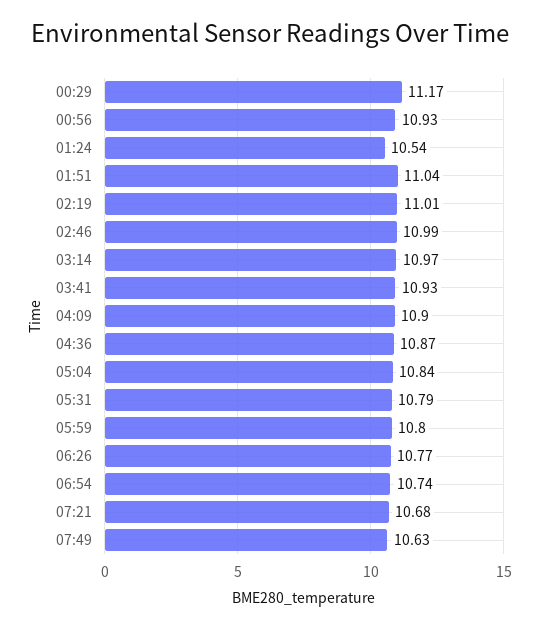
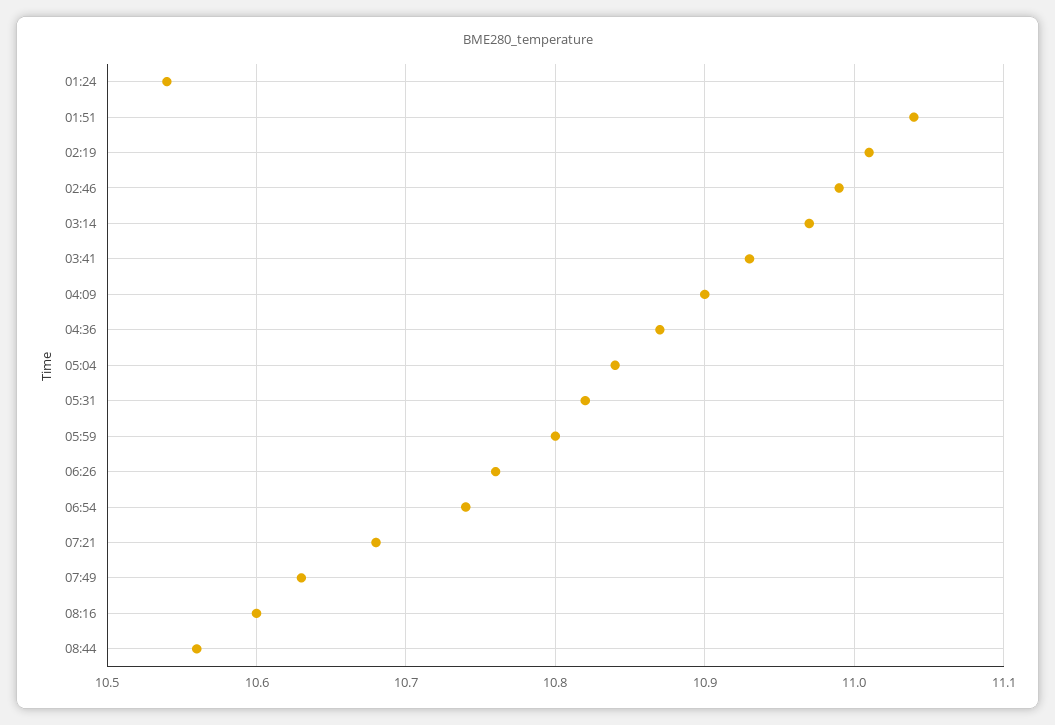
00:29: 11.17 -> none
00:56: 10.93 -> none
05:31: 10.79 -> 10.82
06:26: 10.77 -> 10.76
08:16: none -> 10.6
08:44: none -> 10.56

